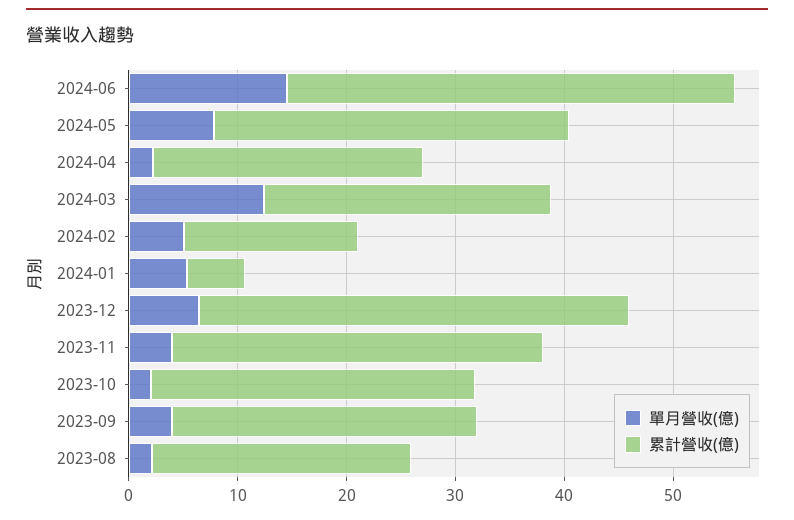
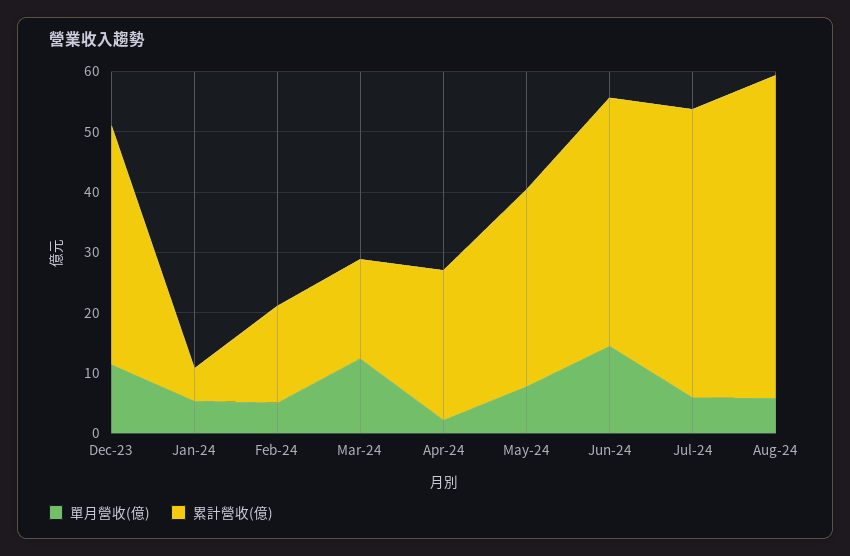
累計營收(億), 2024-03: 26 -> 16
單月營收(億), 2023-12: 6 -> 12
單月營收(億), 2023-11: 4 -> none
累計營收(億), 2023-11: 34 -> none
單月營收(億), 2023-10: 2 -> none
累計營收(億), 2023-10: 30 -> none
單月營收(億), 2023-09: 4 -> none
累計營收(億), 2023-09: 28 -> none
單月營收(億), 2023-08: 2 -> none
累計營收(億), 2023-08: 24 -> none
單月營收(億), Jul-24: none -> 6
累計營收(億), Jul-24: none -> 48
單月營收(億), Aug-24: none -> 6
累計營收(億), Aug-24: none -> 54

